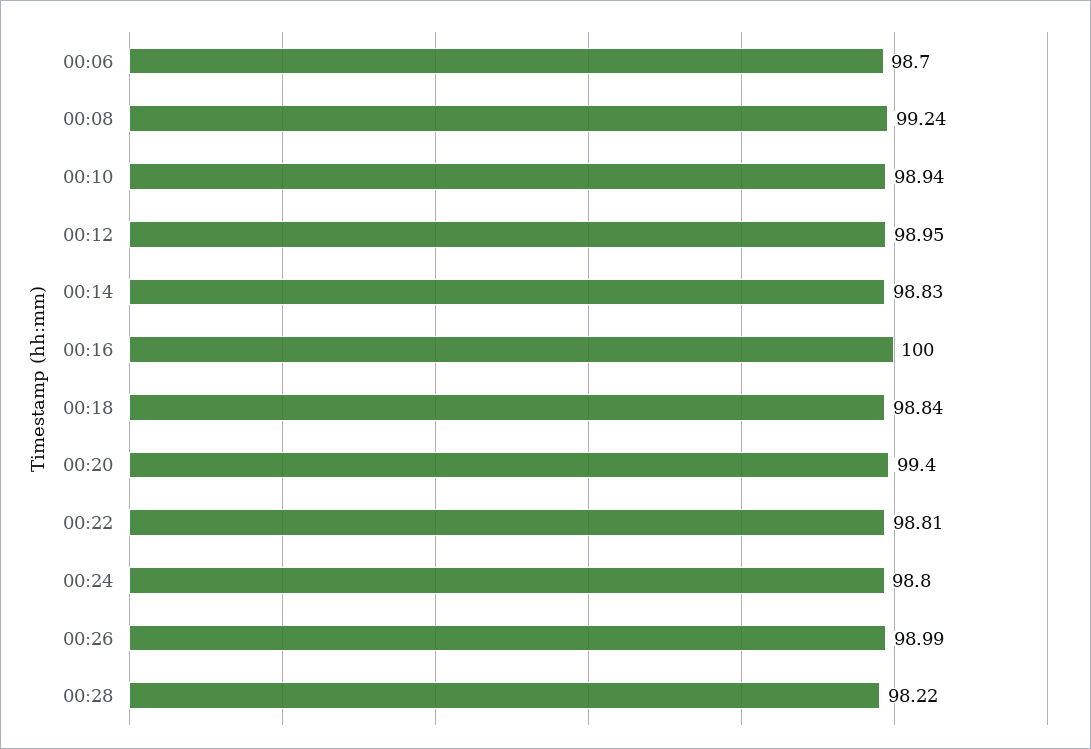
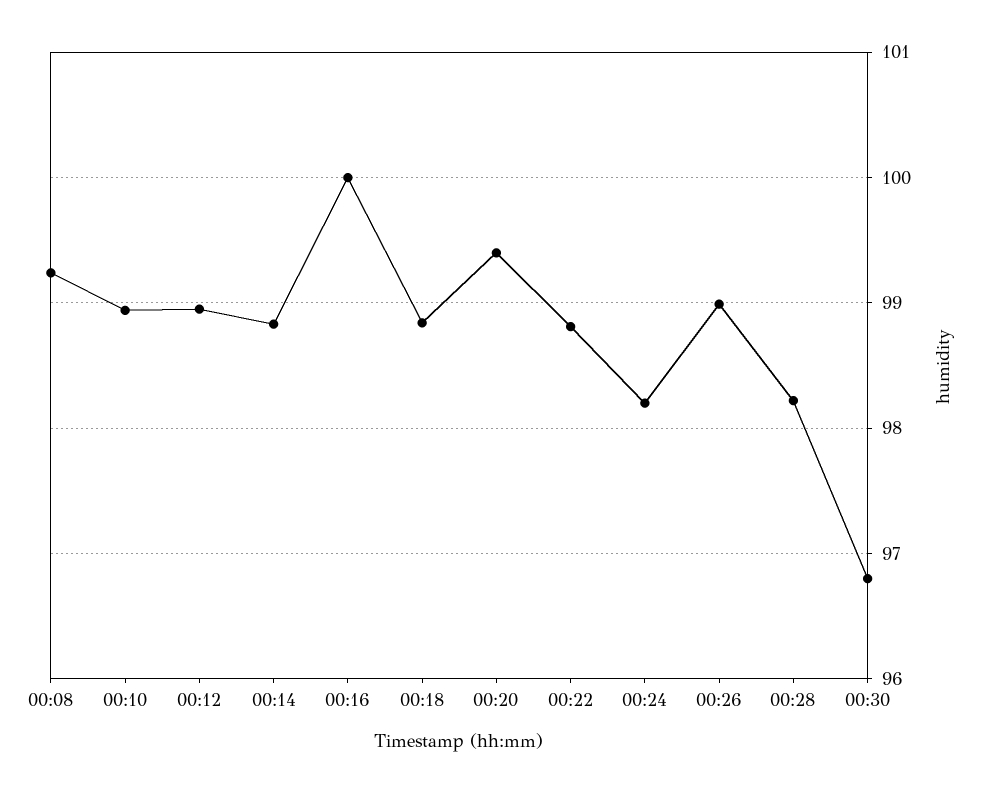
00:06: 98.7 -> none
00:24: 98.8 -> 98.2
00:30: none -> 96.8

